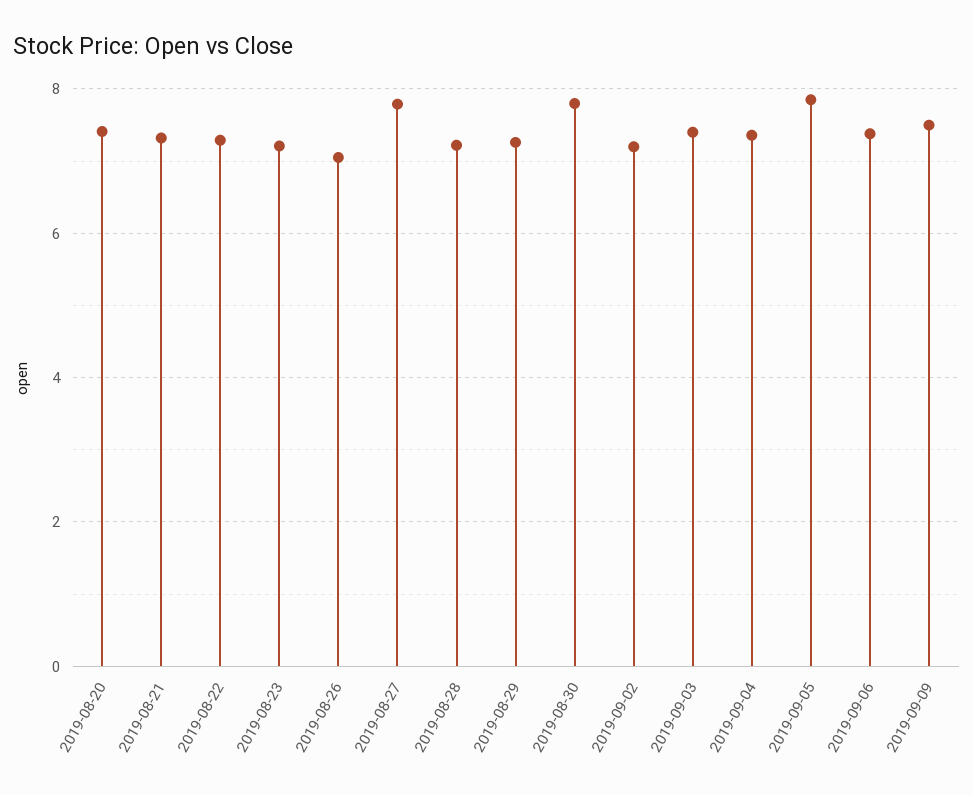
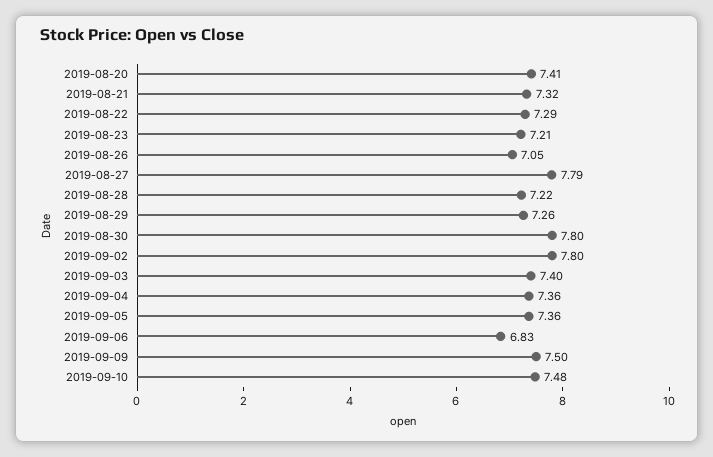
2019-09-02: 7.2 -> 7.8
2019-09-05: 7.8 -> 7.36
2019-09-06: 7.4 -> 6.83
2019-09-10: none -> 7.48

